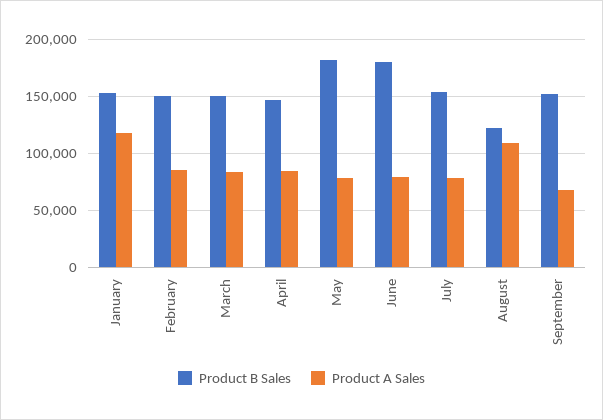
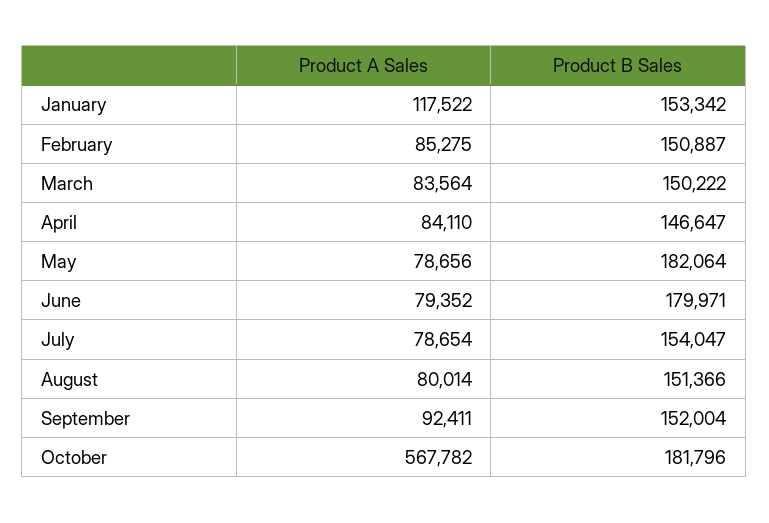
Product B Sales, August: 120000 -> 151366
Product A Sales, August: 110000 -> 80014
Product A Sales, September: 70000 -> 92411
Product A Sales, October: none -> 567782
Product B Sales, October: none -> 181796

